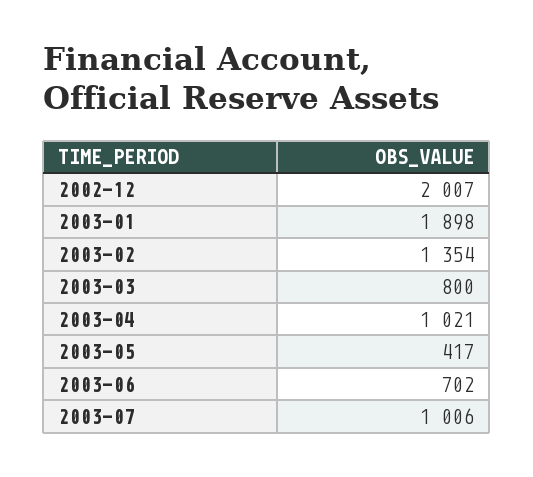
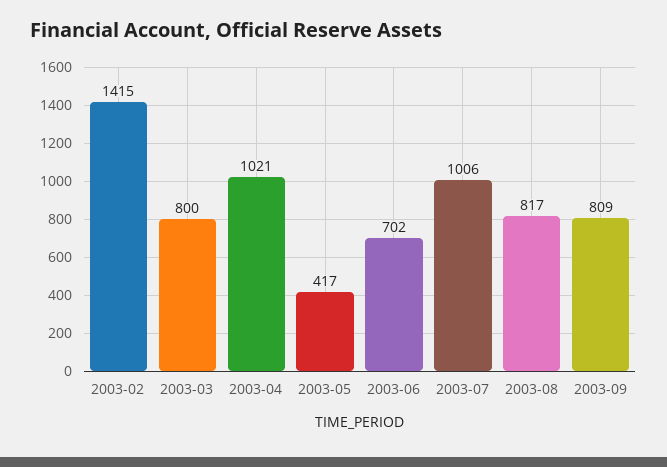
2002-12: 2007 -> none
2003-01: 1898 -> none
2003-02: 1354 -> 1415
2003-08: none -> 817
2003-09: none -> 809

